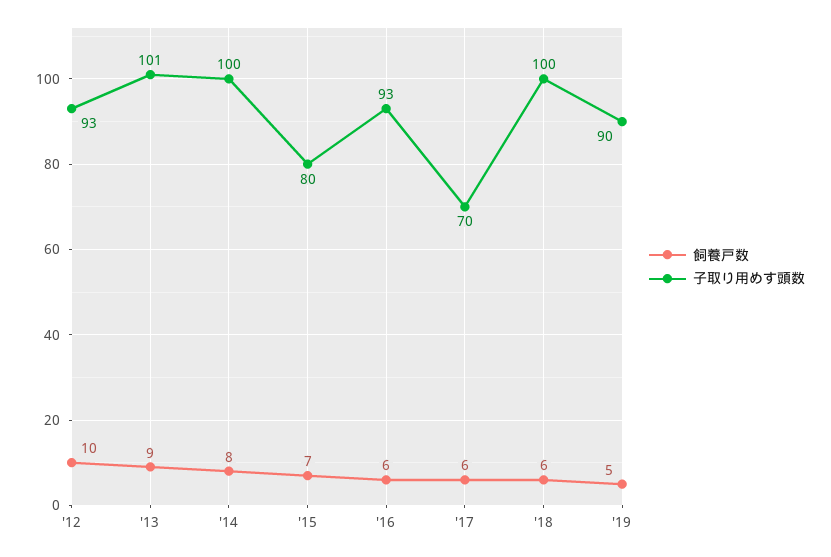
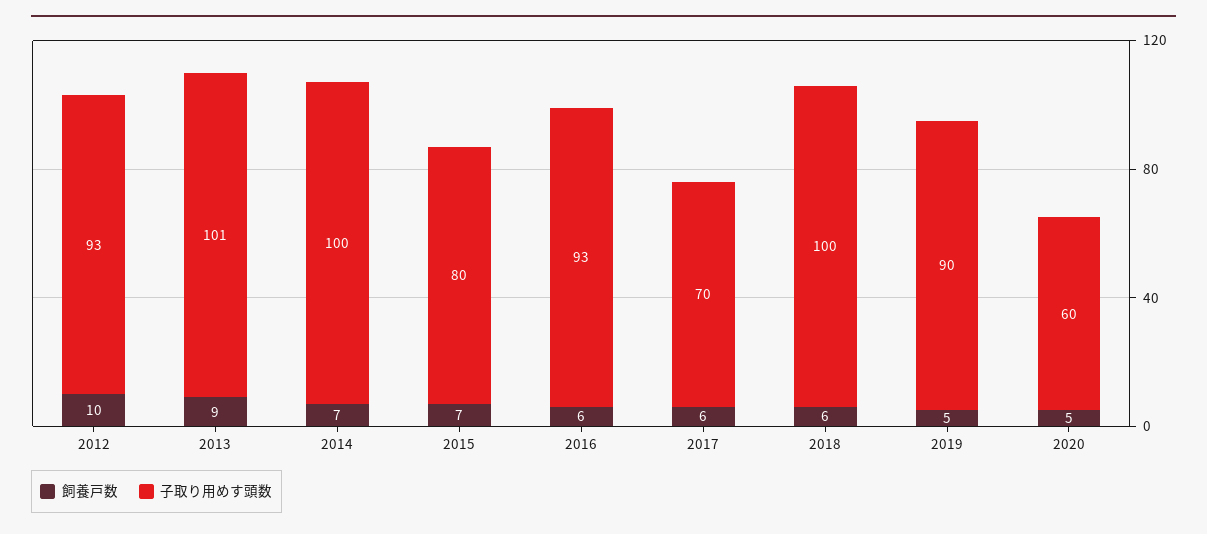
飼養戸数, '14: 8 -> 7
飼養戸数, 2020: none -> 5
子取り用めす頭数, 2020: none -> 60

